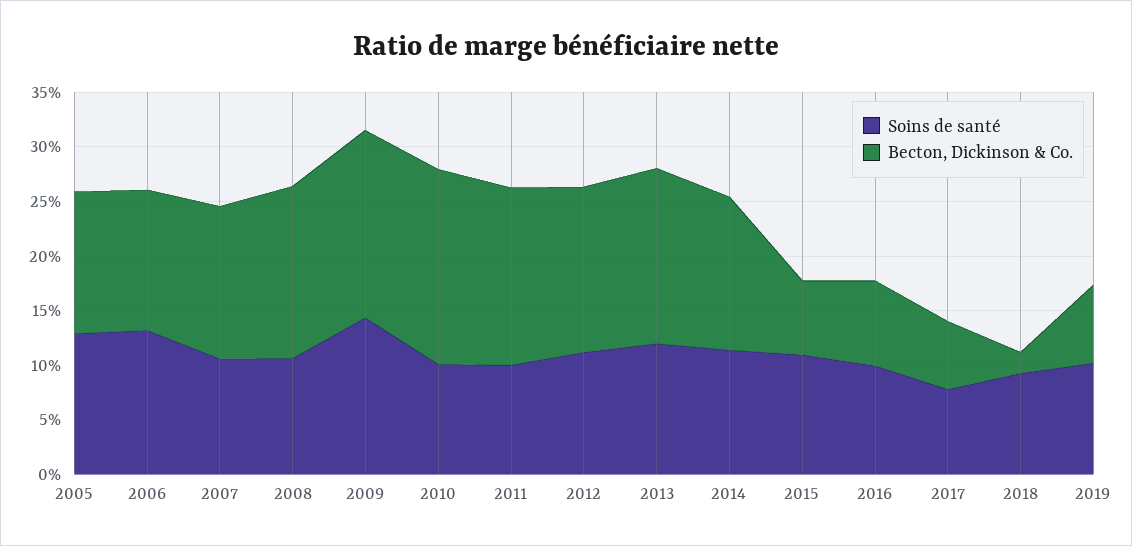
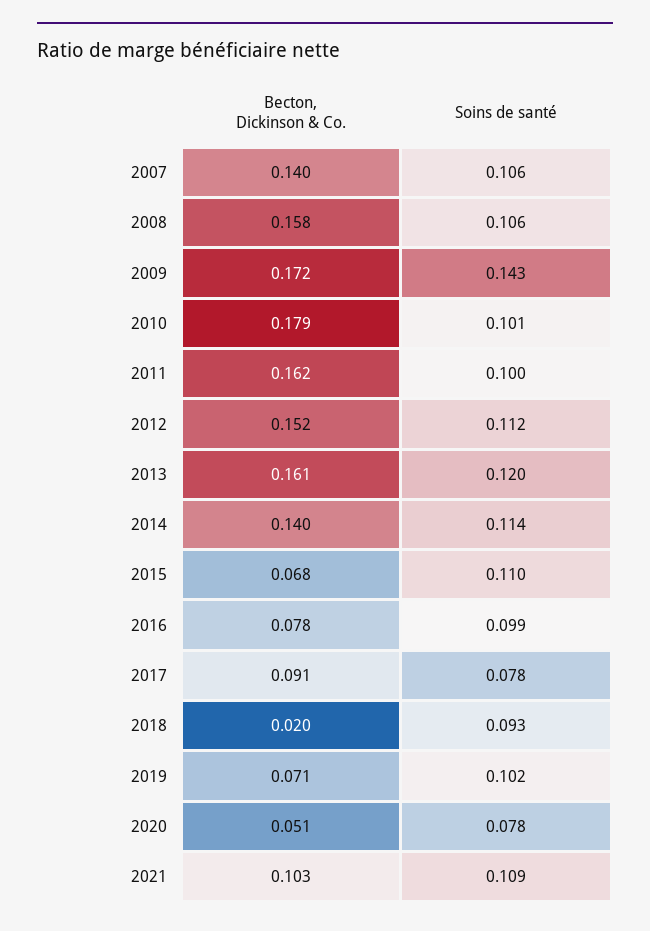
Soins de santé, 2005: 0.13 -> none
Becton, Dickinson & Co., 2005: 0.13 -> none
Soins de santé, 2006: 0.13 -> none
Becton, Dickinson & Co., 2006: 0.13 -> none
Becton, Dickinson & Co., 2017: 0.06 -> 0.091
Becton, Dickinson & Co., 2020: none -> 0.051
Soins de santé, 2020: none -> 0.078
Becton, Dickinson & Co., 2021: none -> 0.103
Soins de santé, 2021: none -> 0.109

